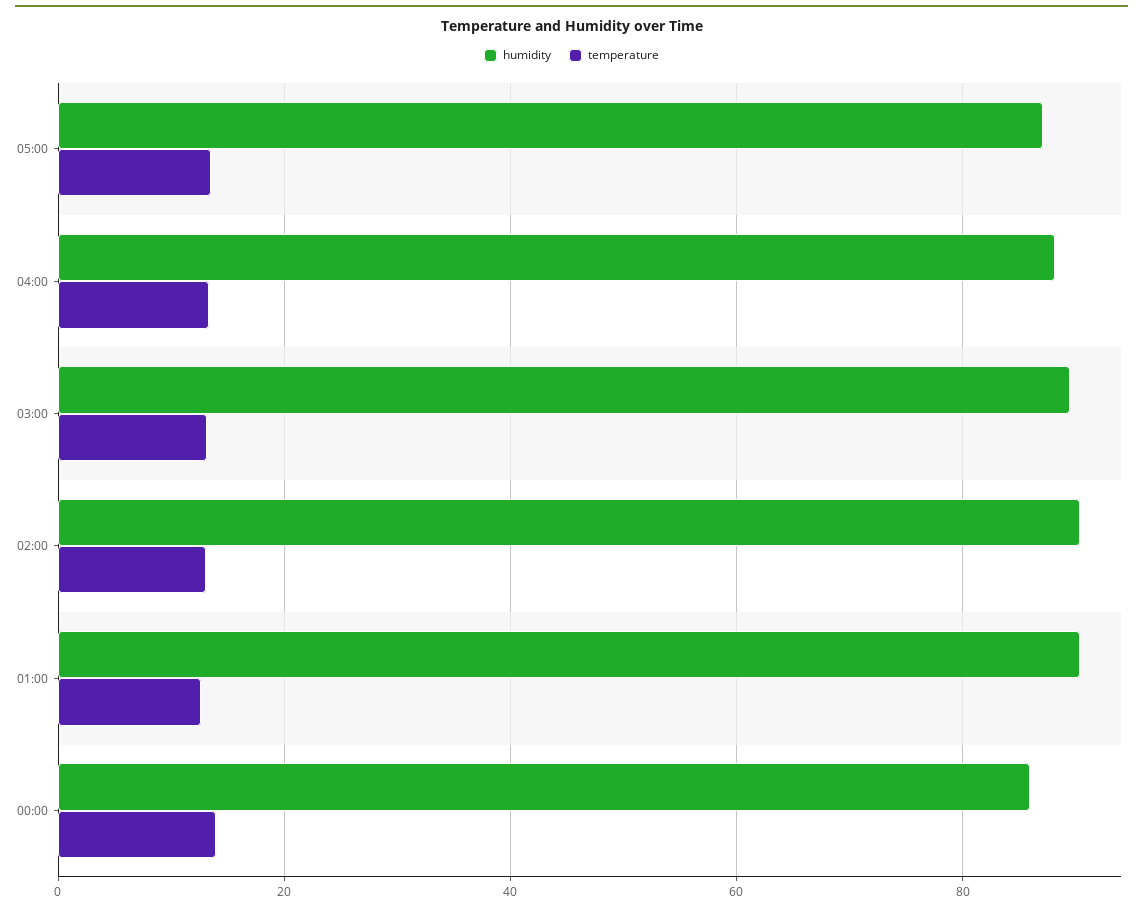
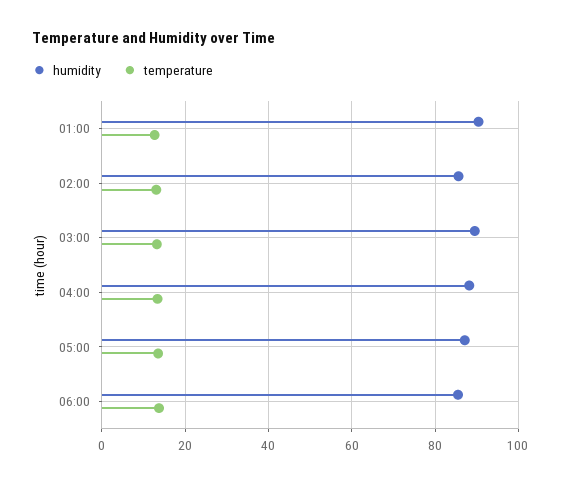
humidity, 02:00: 90 -> 86
humidity, 00:00: 86 -> none
temperature, 00:00: 14 -> none
humidity, 06:00: none -> 86
temperature, 06:00: none -> 14

